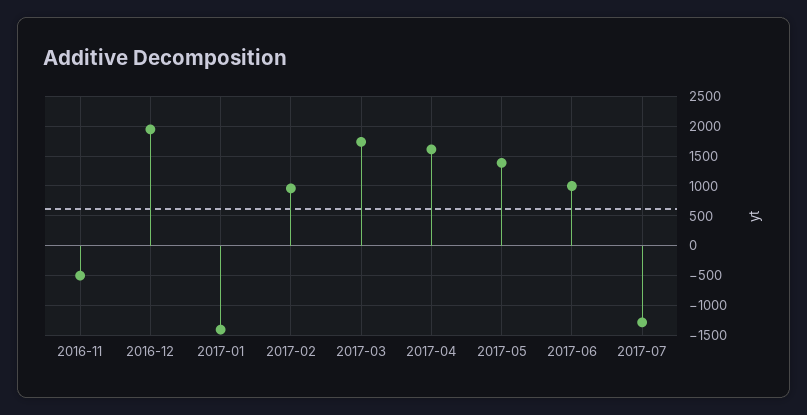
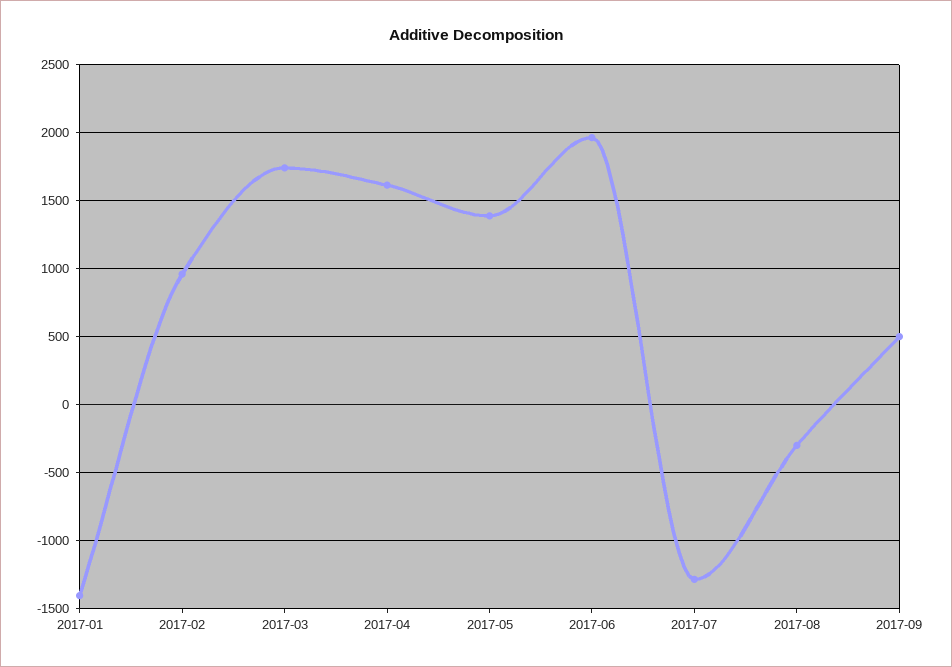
2016-11: -500 -> none
2016-12: 2000 -> none
2017-06: 1000 -> 1950
2017-08: none -> -300
2017-09: none -> 500

